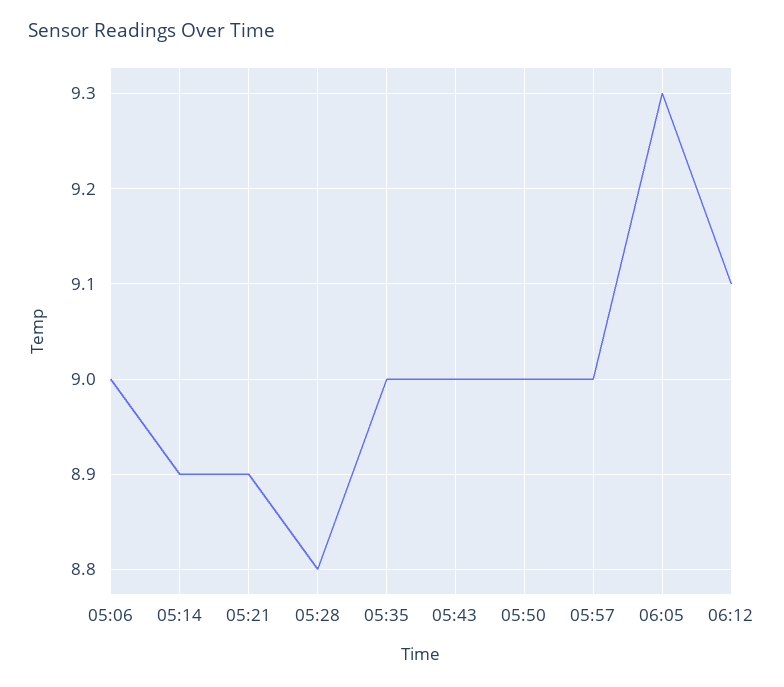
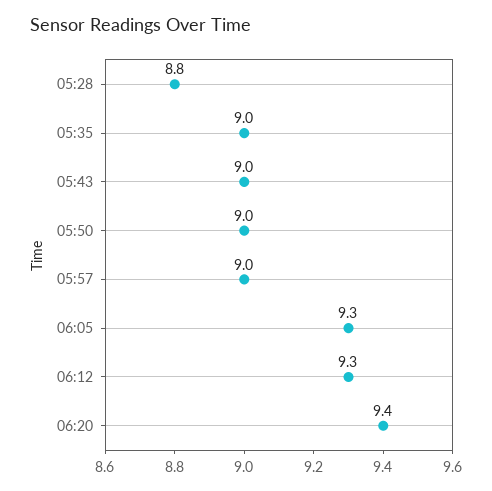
05:06: 9 -> none
05:14: 8.9 -> none
05:21: 8.9 -> none
06:12: 9.1 -> 9.3
06:20: none -> 9.4

